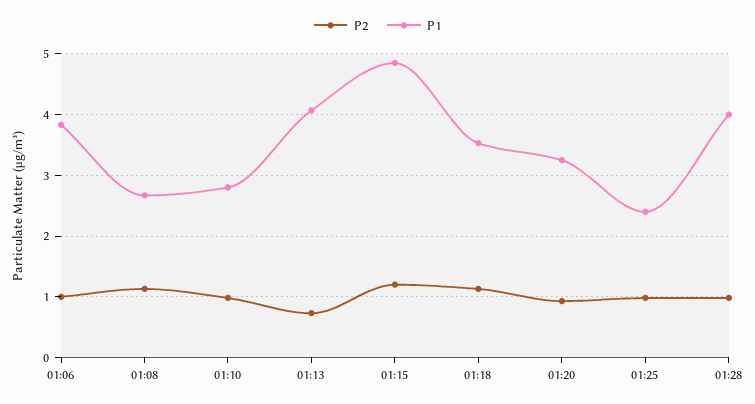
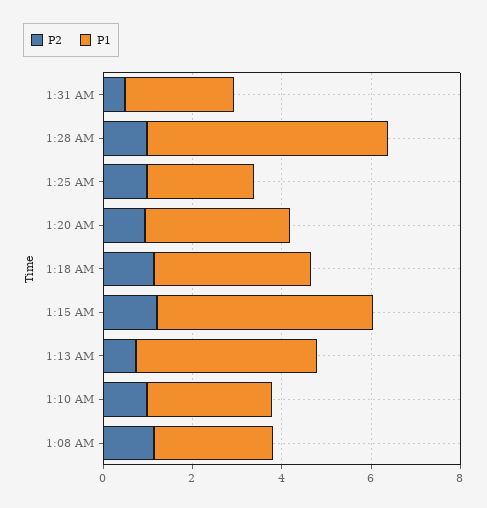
P2, 01:06: 1 -> none
P1, 01:06: 3.8 -> none
P1, 01:28: 4 -> 5.5
P2, 1:31 AM: none -> 0.5
P1, 1:31 AM: none -> 2.5

